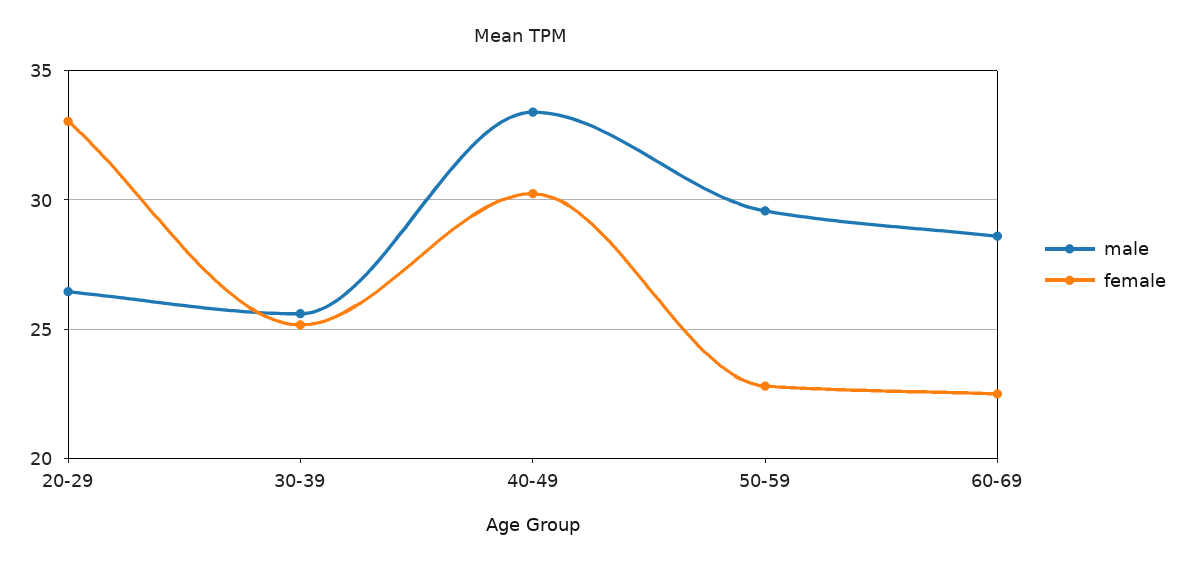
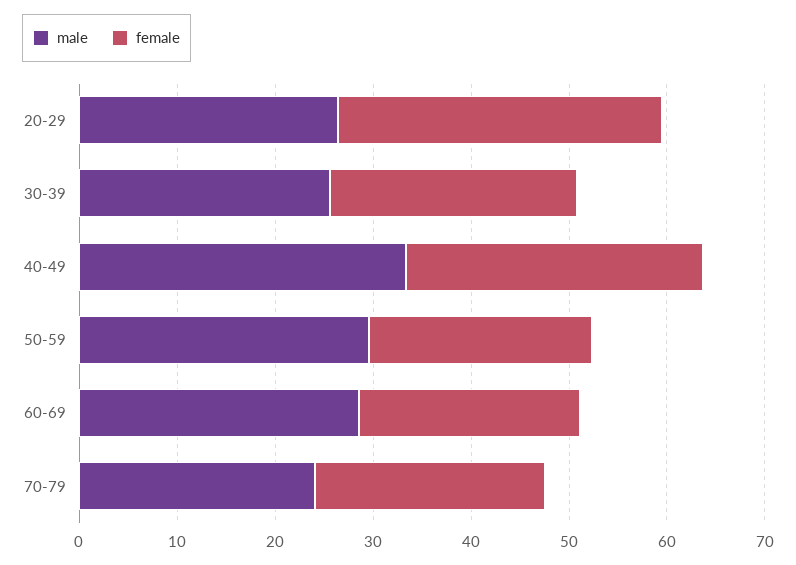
male, 70-79: none -> 24
female, 70-79: none -> 24

